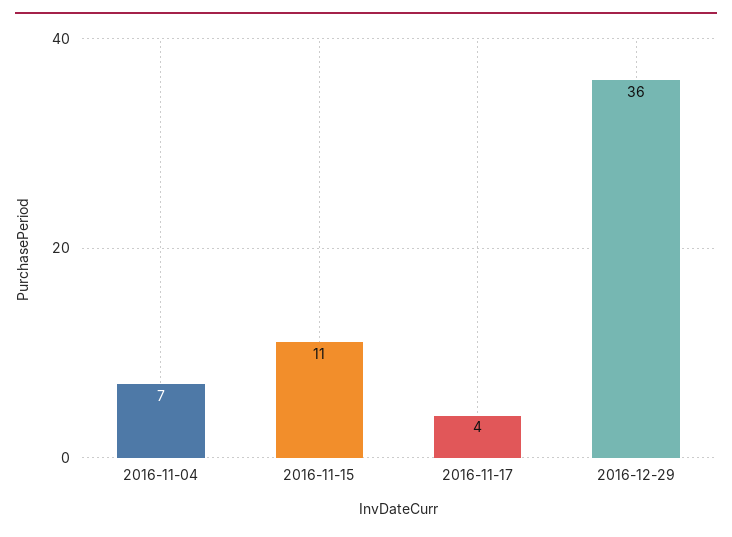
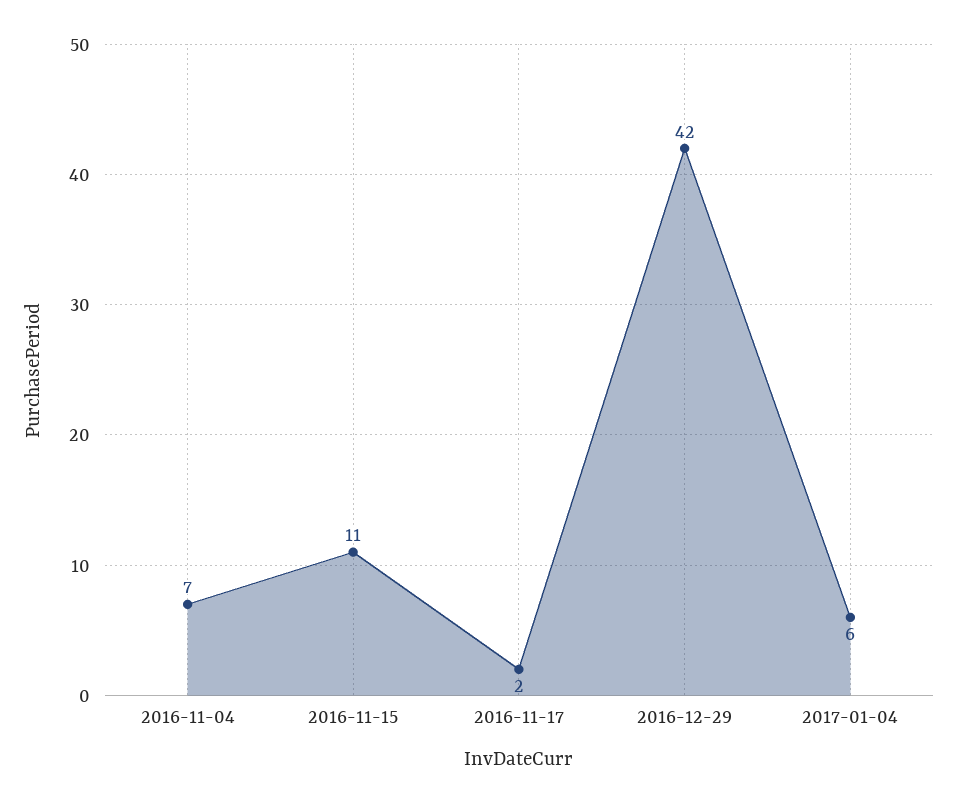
2016-11-17: 4 -> 2
2016-12-29: 36 -> 42
2017-01-04: none -> 6

